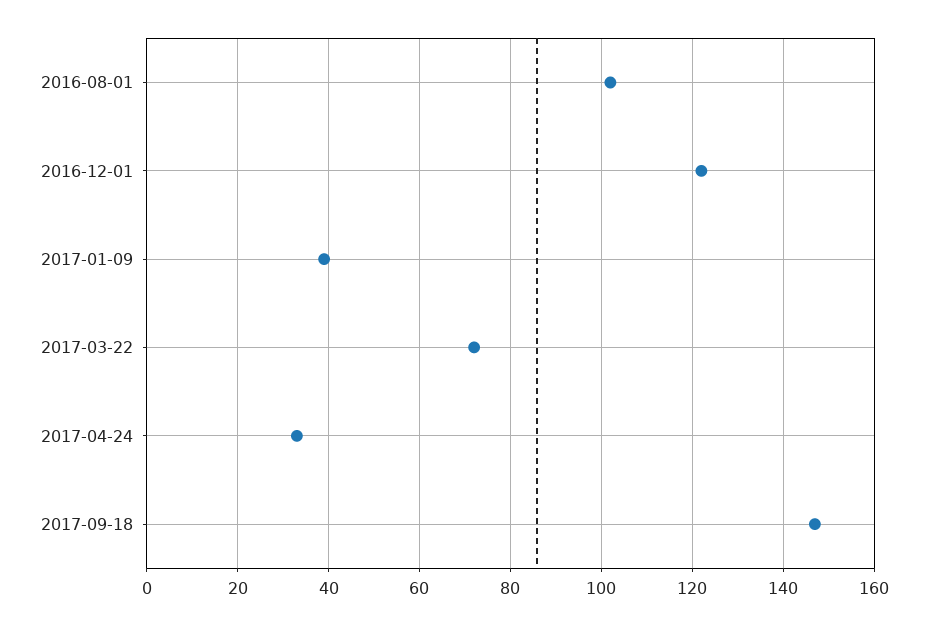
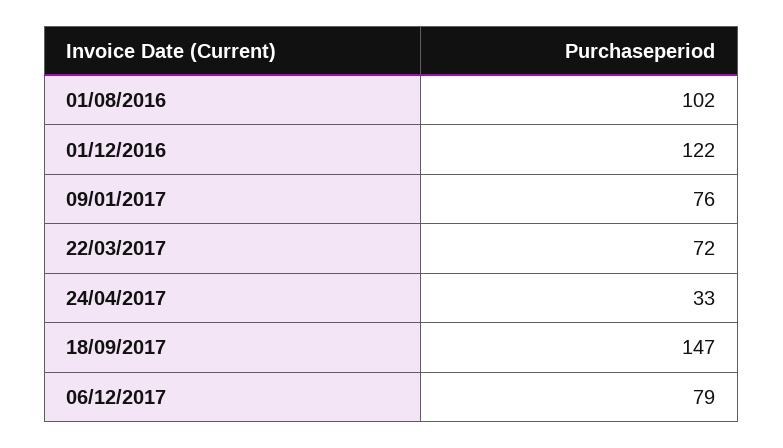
2017-01-09: 40 -> 76
06/12/2017: none -> 79

